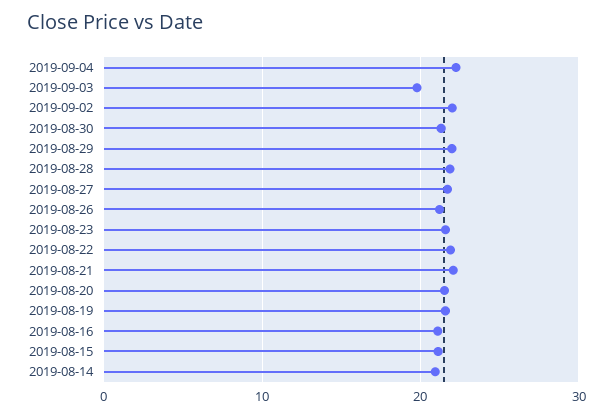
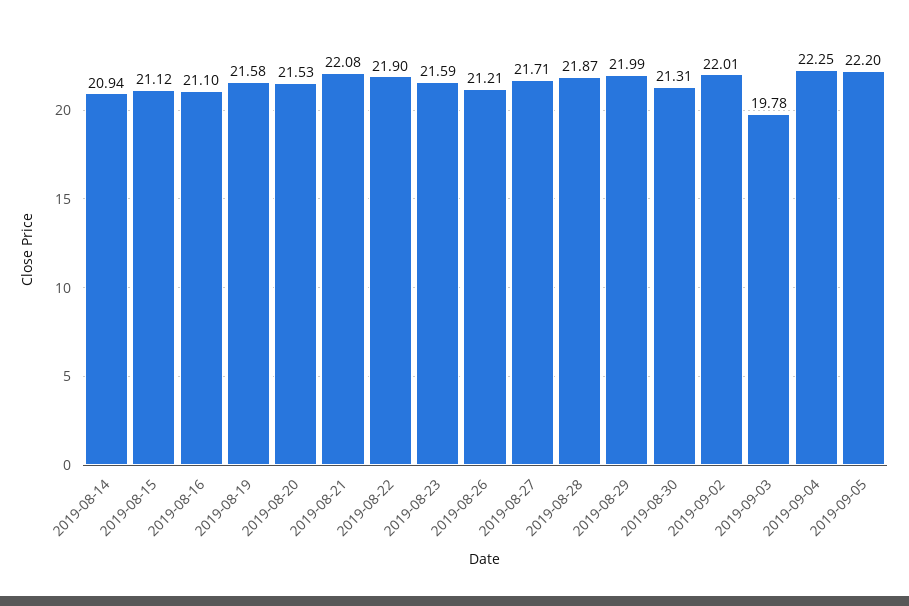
2019-09-05: none -> 22.2

